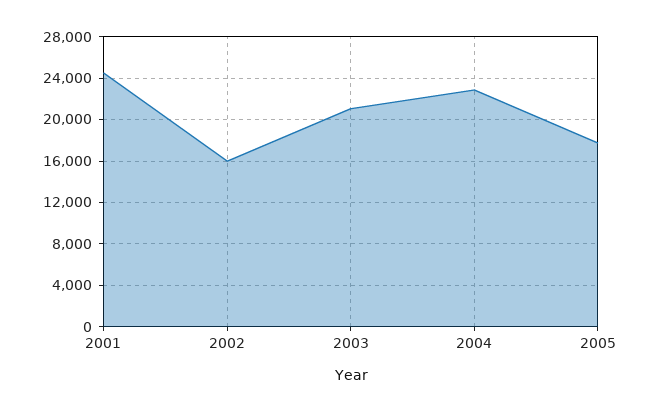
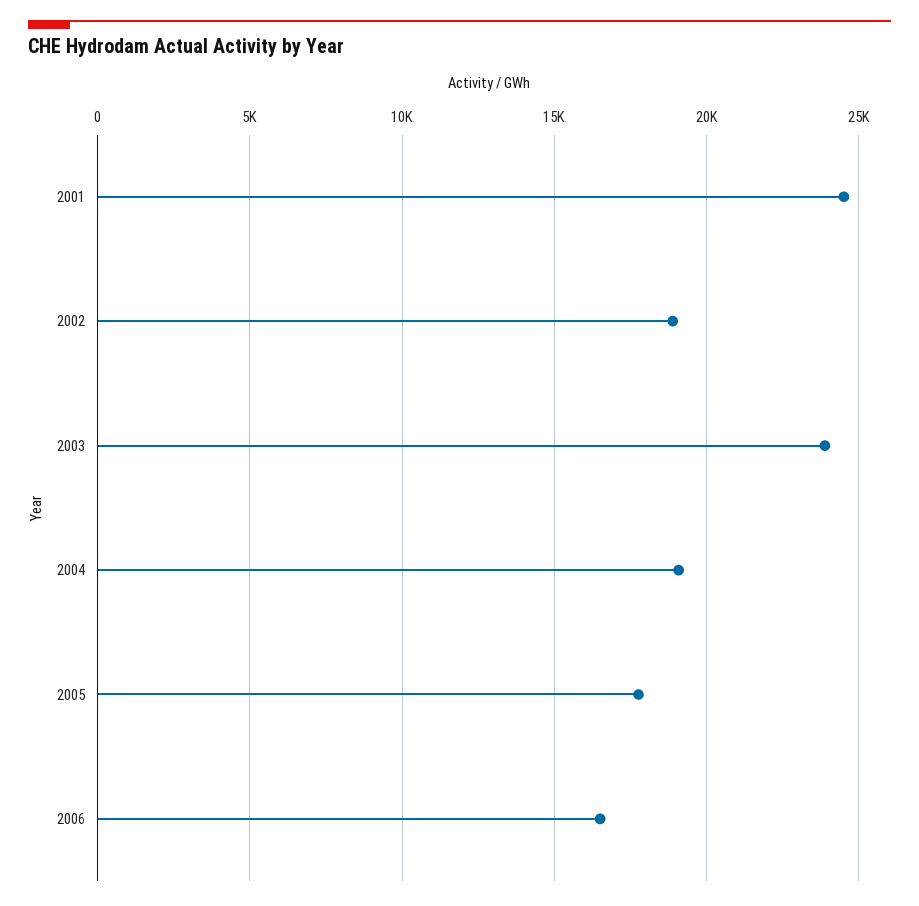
2002: 16000 -> 19000
2003: 21000 -> 24000
2004: 23000 -> 19000
2006: none -> 16500

